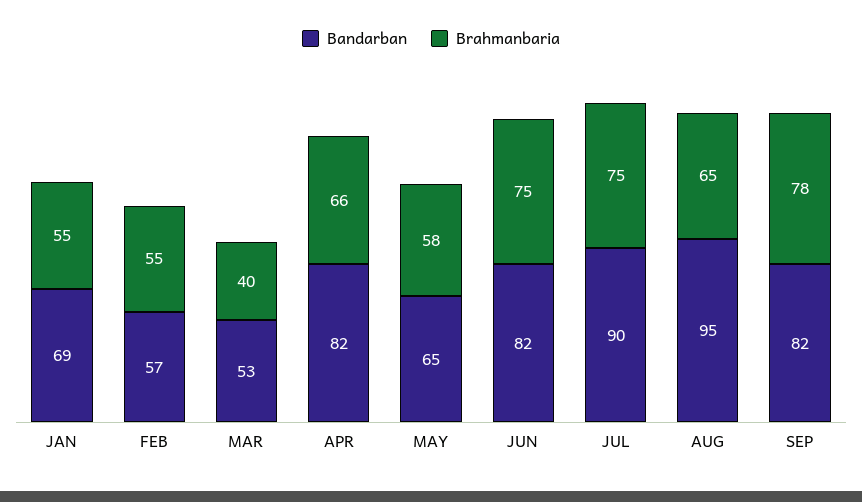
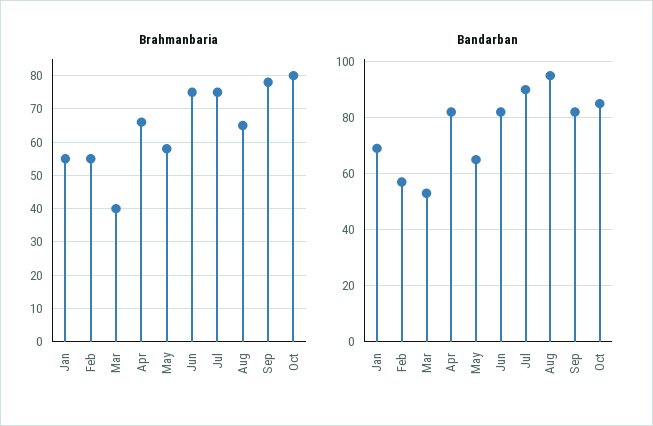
Brahmanbaria, Oct: none -> 80
Bandarban, Oct: none -> 85

